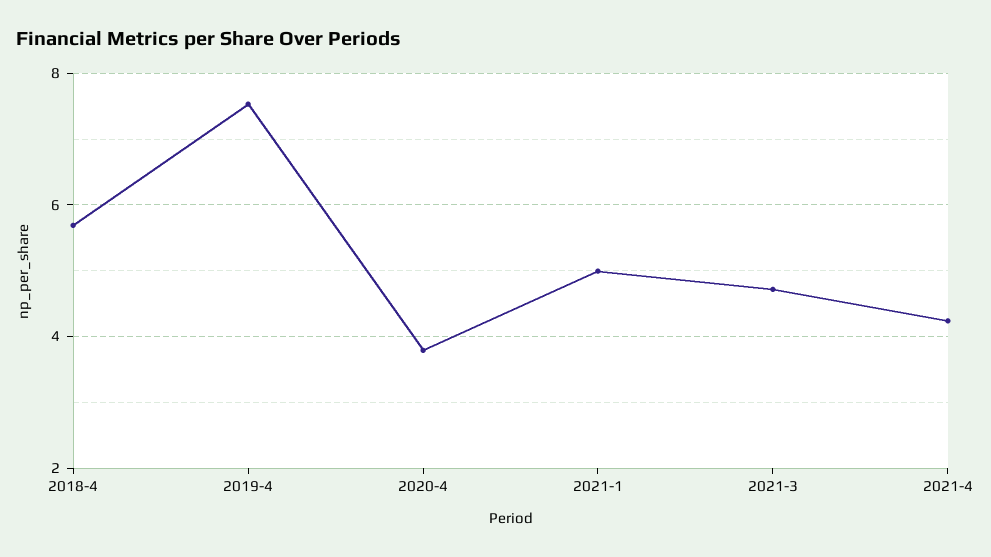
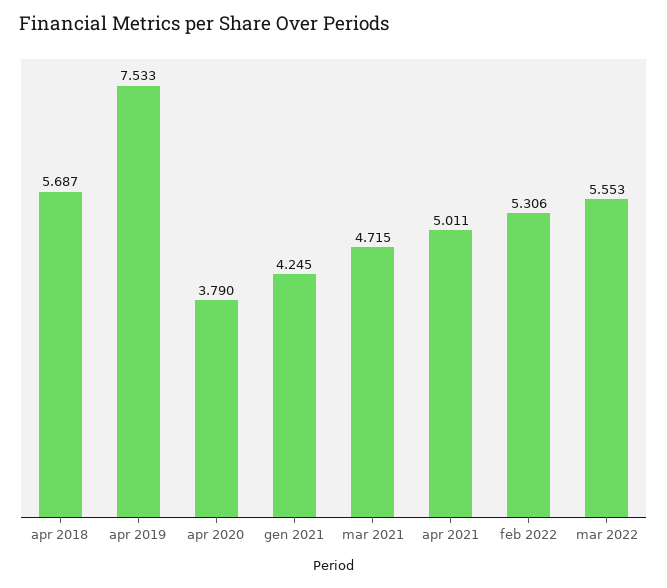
2021-1: 5 -> 4.245
2021-4: 4.2 -> 5.011
feb 2022: none -> 5.306
mar 2022: none -> 5.553

